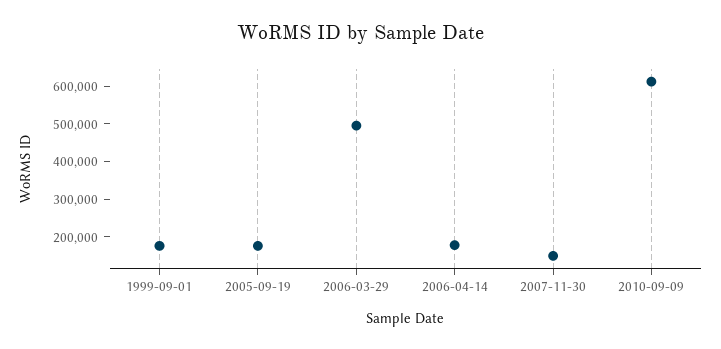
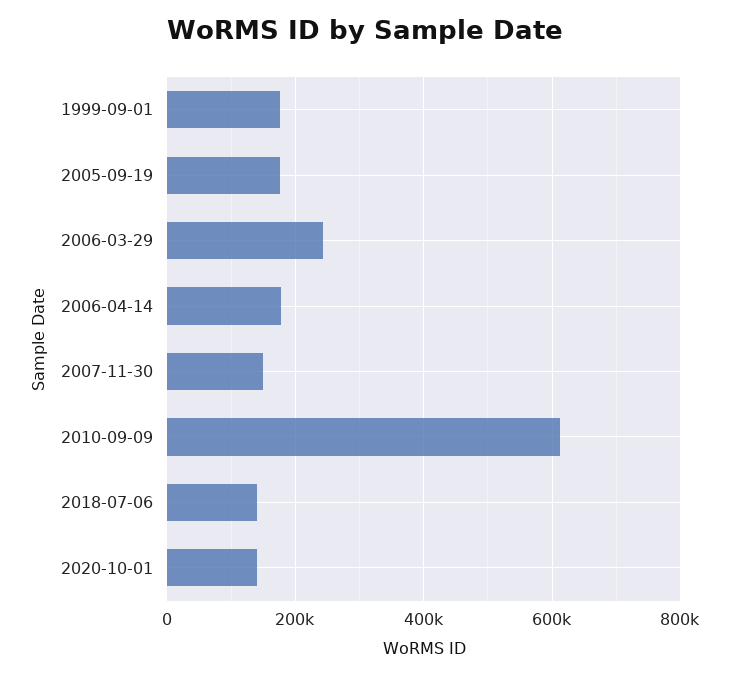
2006-03-29: 500000 -> 240000
2018-07-06: none -> 140000
2020-10-01: none -> 140000

